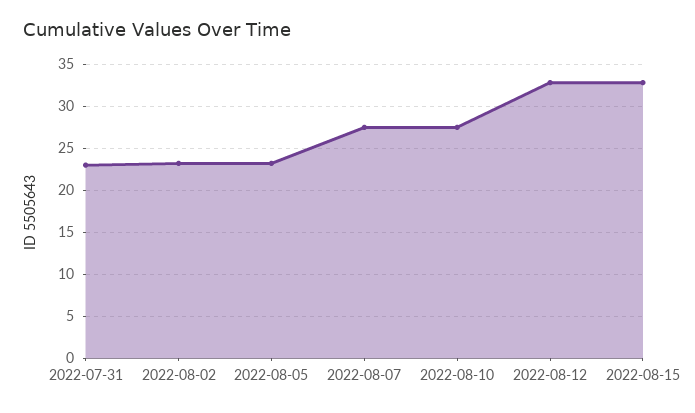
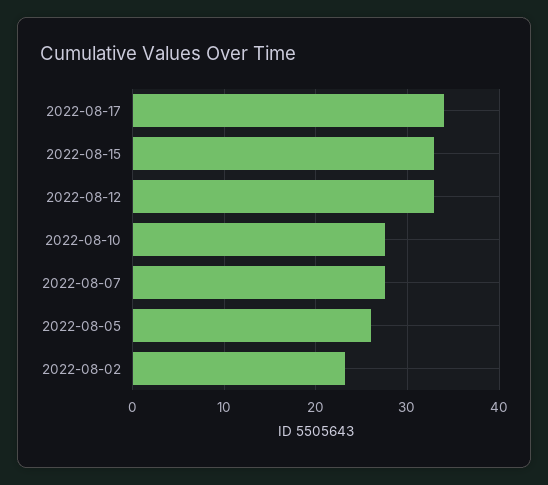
2022-07-31: 23 -> none
2022-08-05: 23 -> 26
2022-08-17: none -> 34

